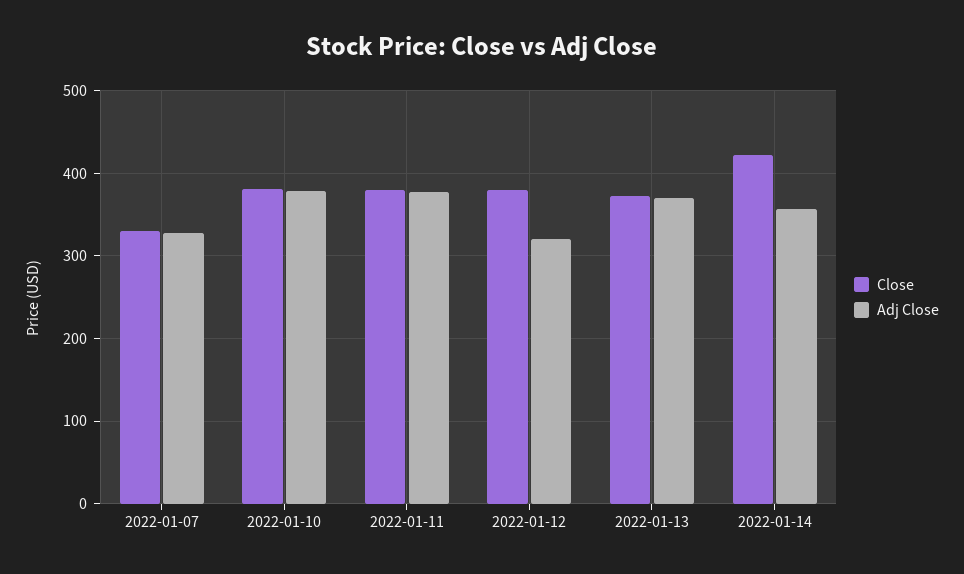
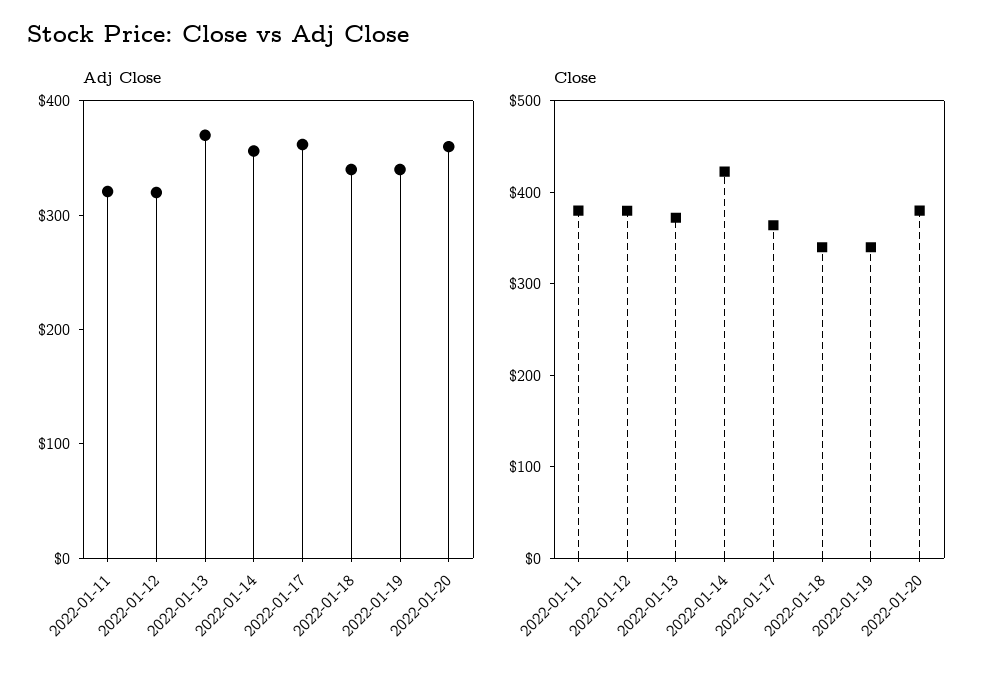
Close, 2022-01-07: 330 -> none
Adj Close, 2022-01-07: 330 -> none
Close, 2022-01-10: 380 -> none
Adj Close, 2022-01-10: 380 -> none
Adj Close, 2022-01-11: 380 -> 320
Adj Close, 2022-01-17: none -> 360
Adj Close, 2022-01-18: none -> 340
Adj Close, 2022-01-19: none -> 340
Adj Close, 2022-01-20: none -> 360
Close, 2022-01-17: none -> 360
Close, 2022-01-18: none -> 340
Close, 2022-01-19: none -> 340
Close, 2022-01-20: none -> 380

